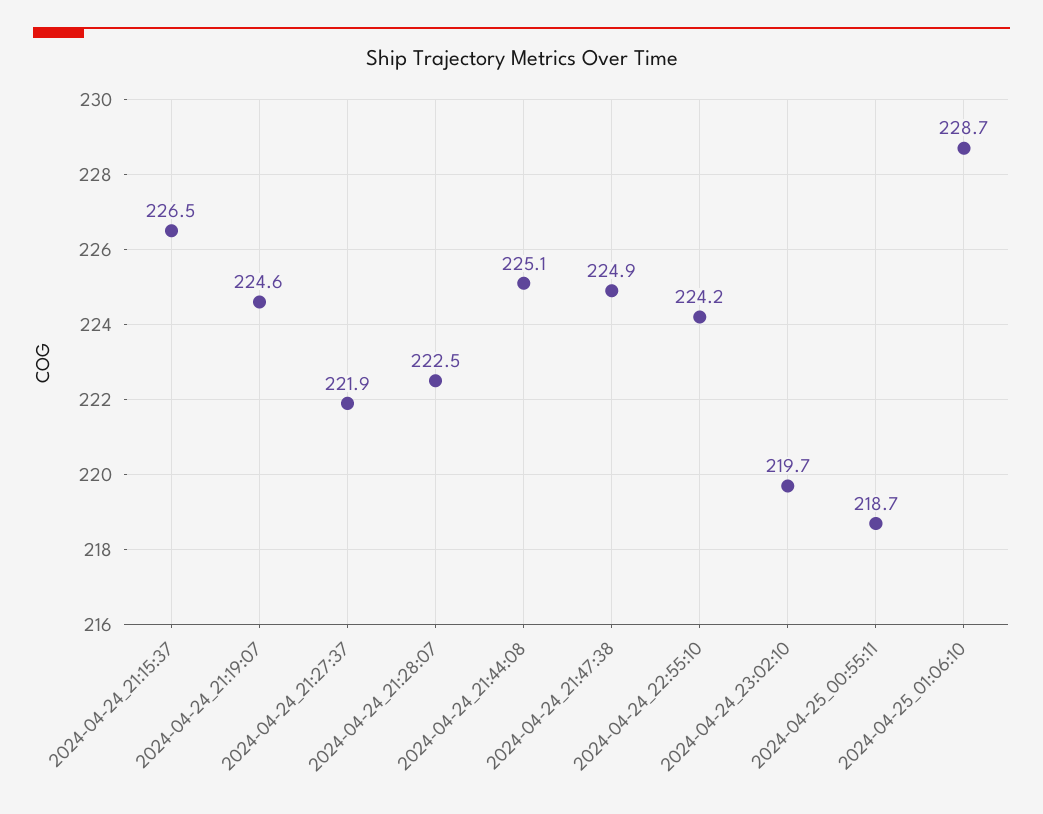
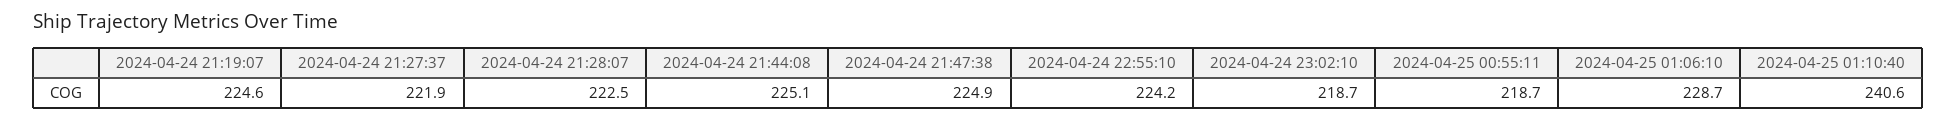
2024-04-24_21:15:37: 226.5 -> none
2024-04-24_23:02:10: 219.7 -> 218.7
2024-04-25 01:10:40: none -> 240.6

